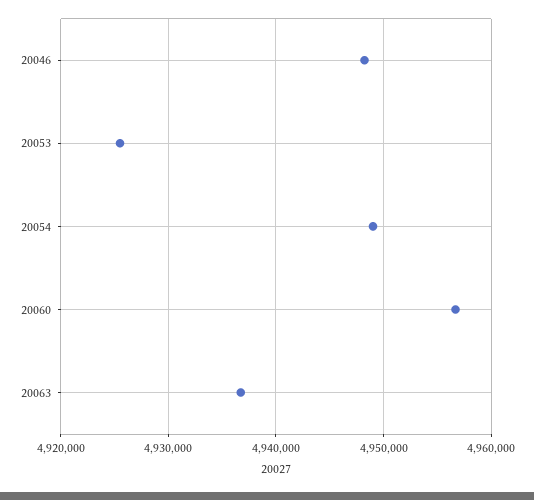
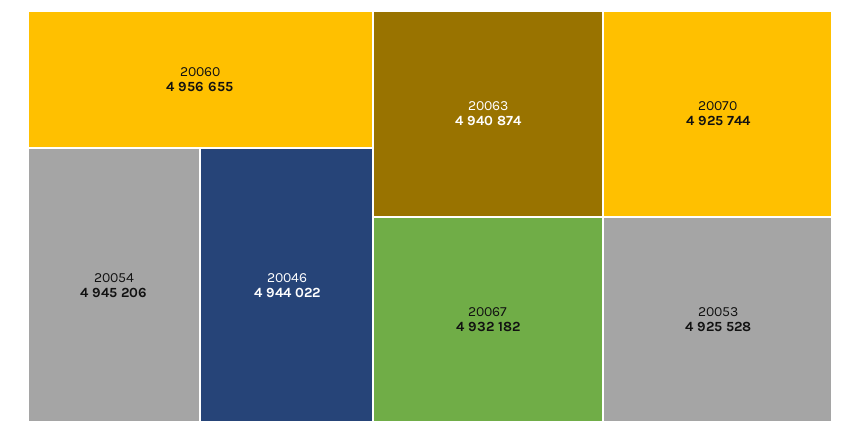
20046: 4948000 -> 4944022
20054: 4949000 -> 4945206
20063: 4937000 -> 4940874
20067: none -> 4932182
20070: none -> 4925744

